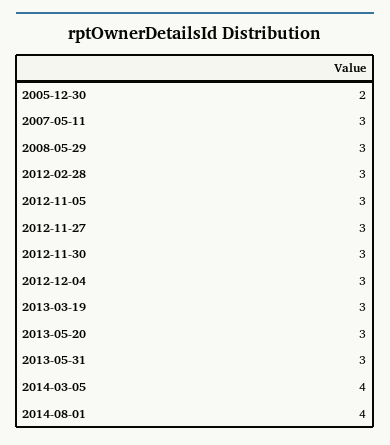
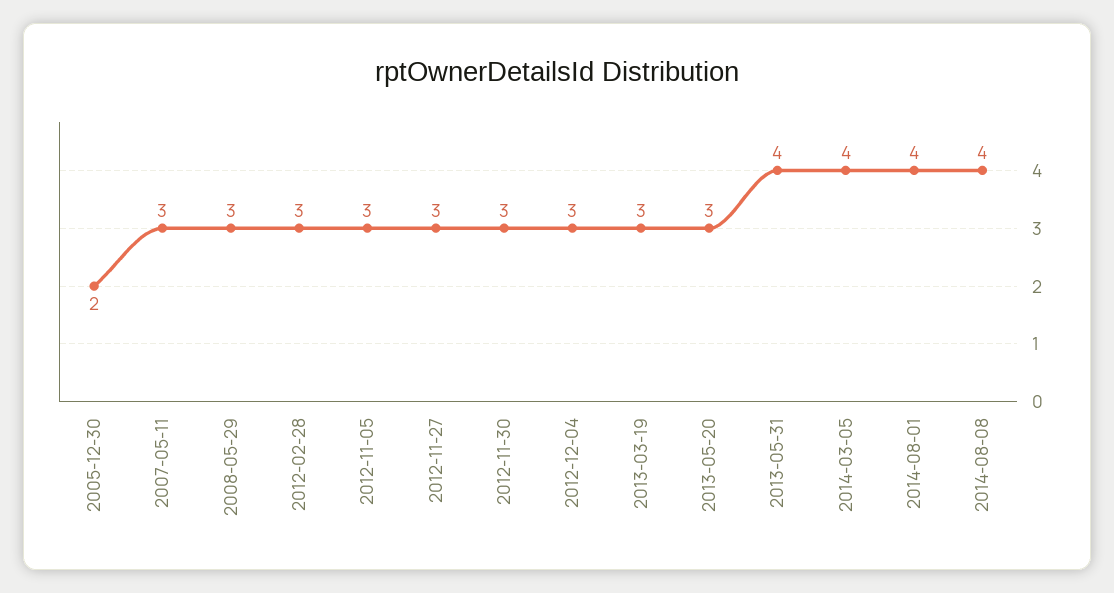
2013-05-31: 3 -> 4
2014-08-08: none -> 4

